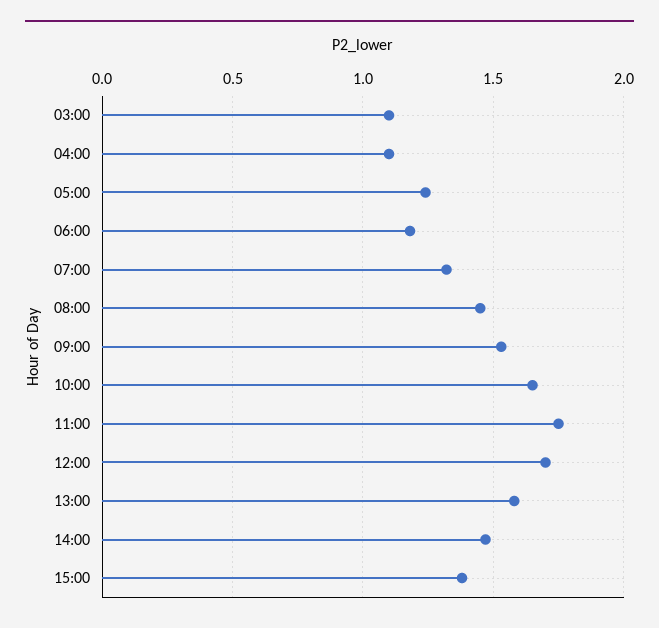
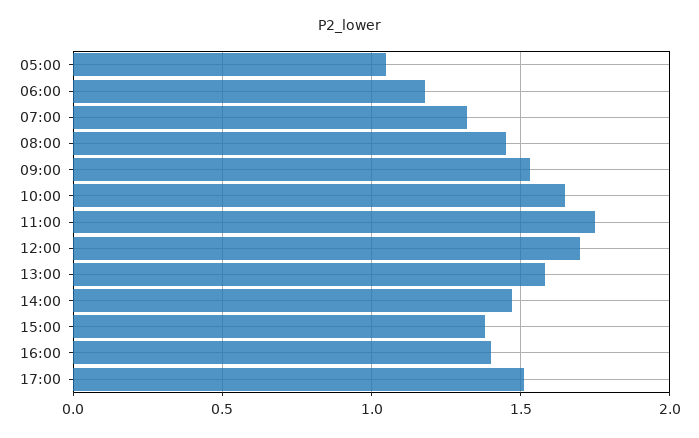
03:00: 1.1 -> none
04:00: 1.1 -> none
05:00: 1.25 -> 1.05
16:00: none -> 1.4
17:00: none -> 1.5

